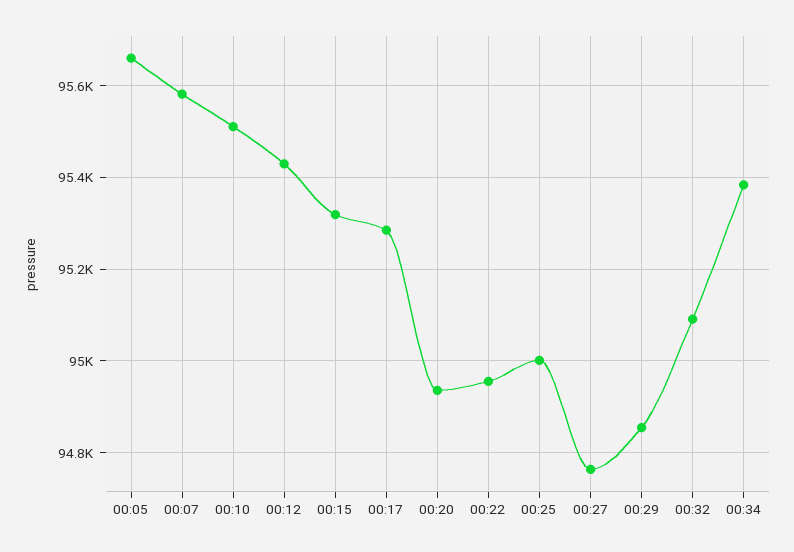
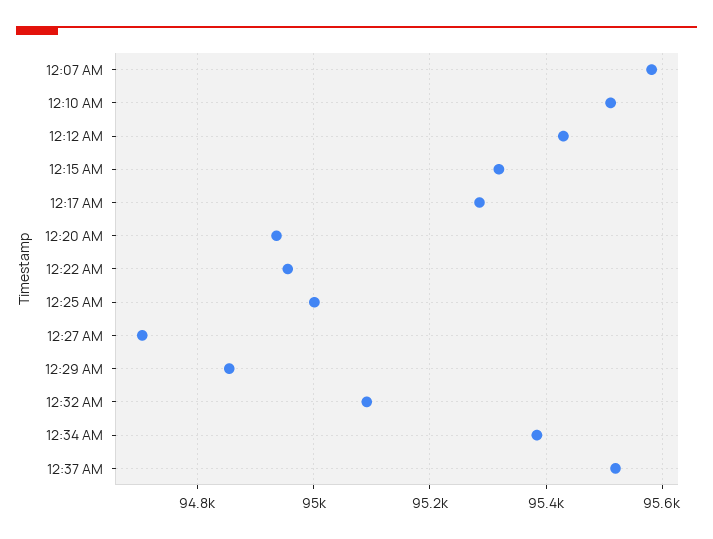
00:05: 95660 -> none
00:27: 94760 -> 94700
12:37 AM: none -> 95520

